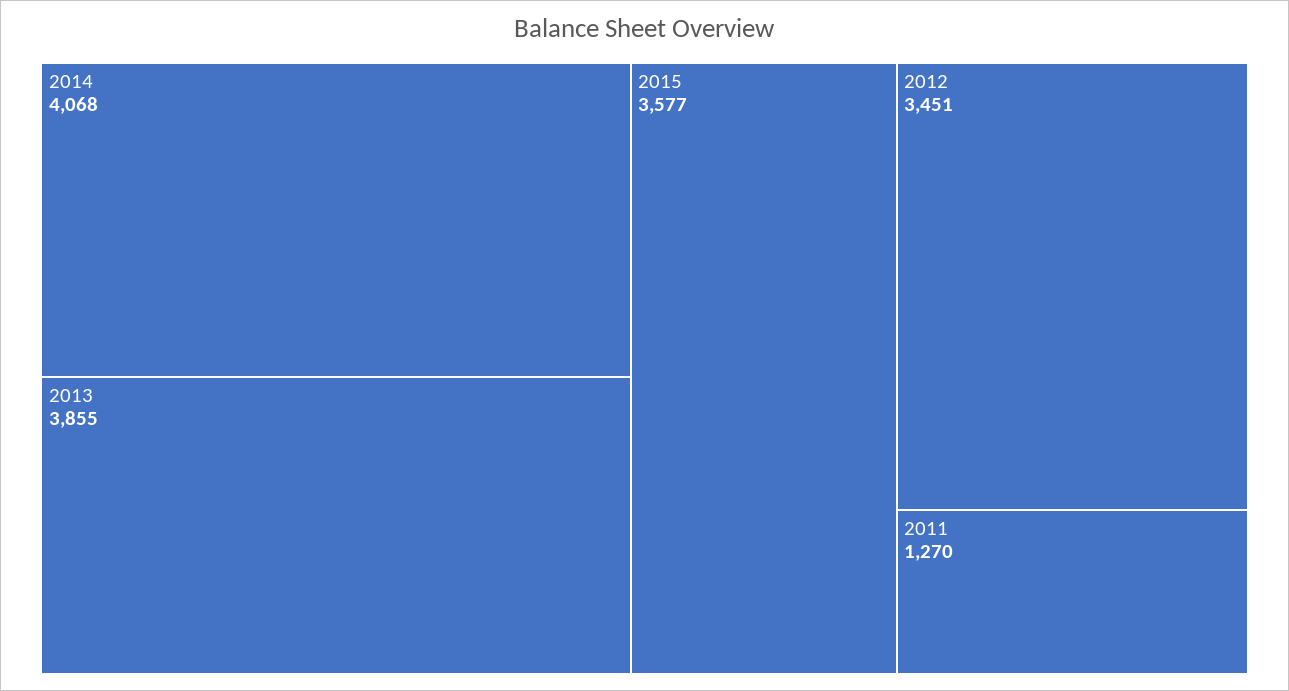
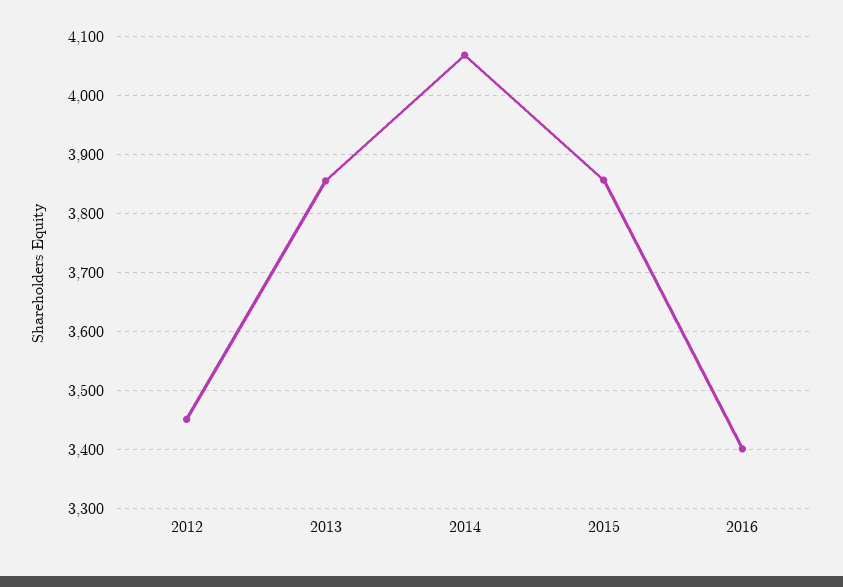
2015: 3577 -> 3860
2011: 1270 -> none
2016: none -> 3400

